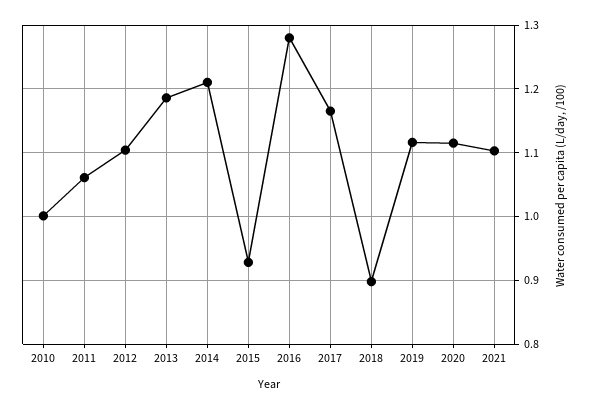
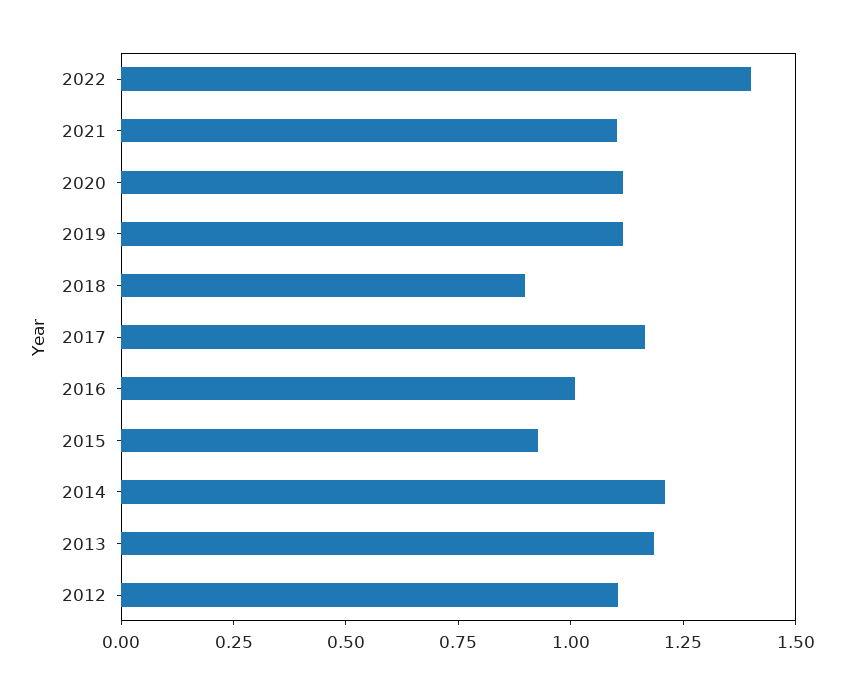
2010: 1 -> none
2011: 1.06 -> none
2016: 1.28 -> 1
2022: none -> 1.4

